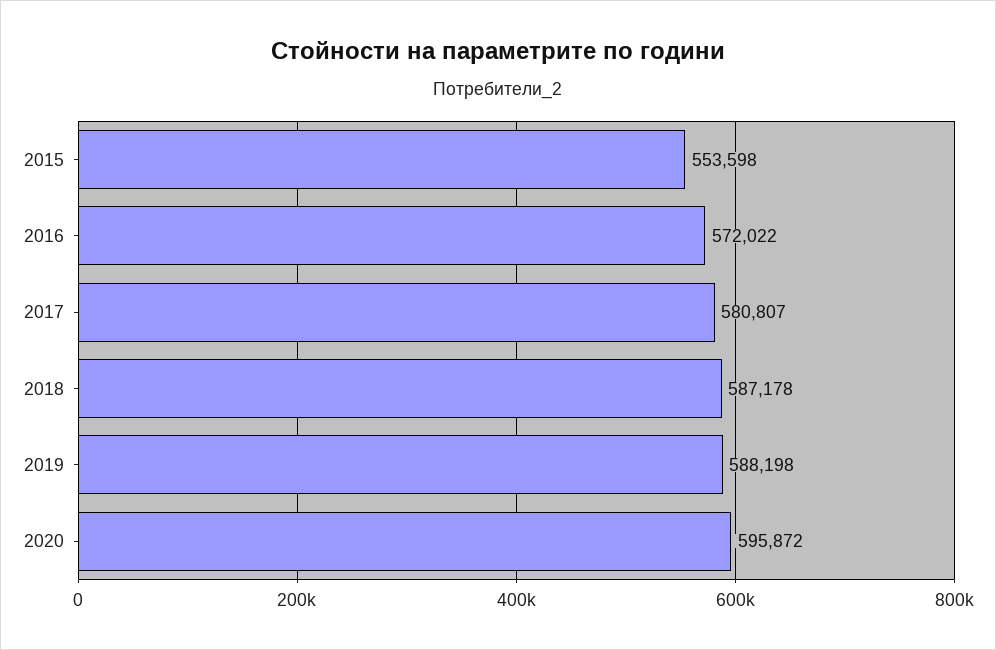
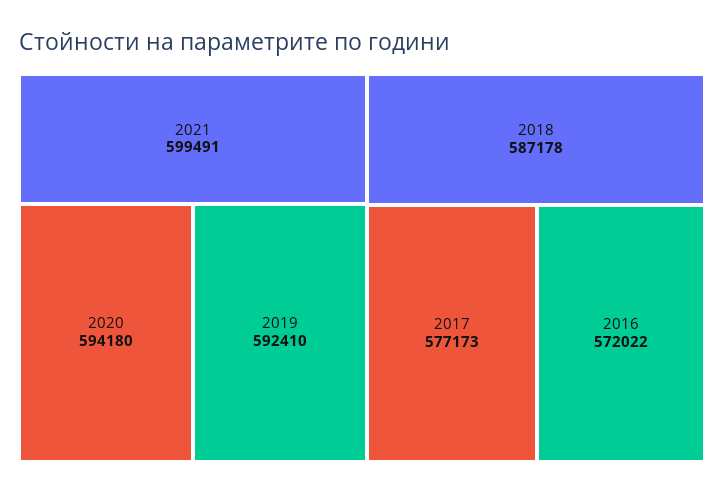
2015: 553598 -> none
2017: 580807 -> 577173
2019: 588198 -> 592410
2020: 595872 -> 594180
2021: none -> 599491

